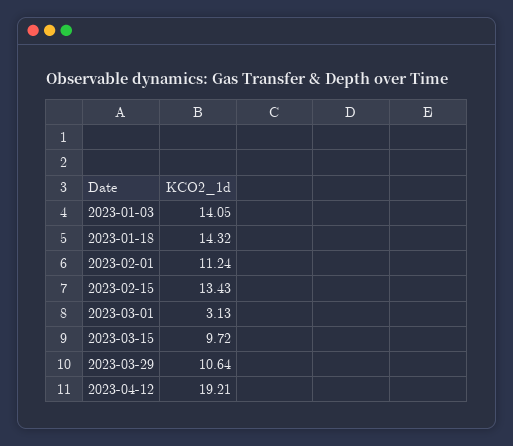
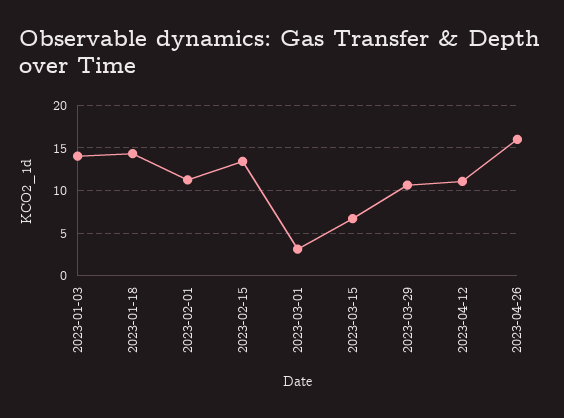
2023-03-15: 9.72 -> 7
2023-04-12: 19.21 -> 11
2023-04-26: none -> 16

